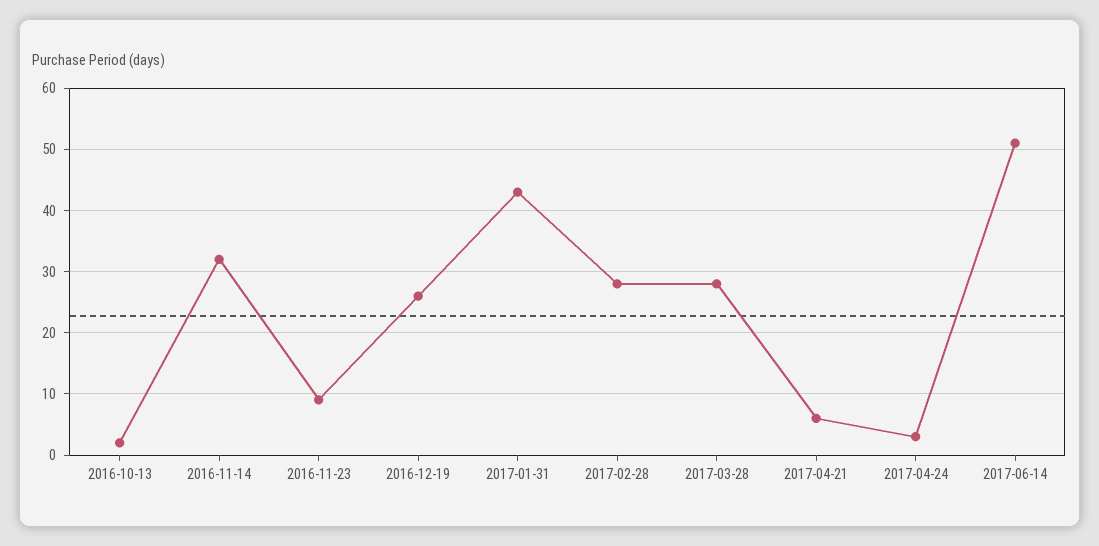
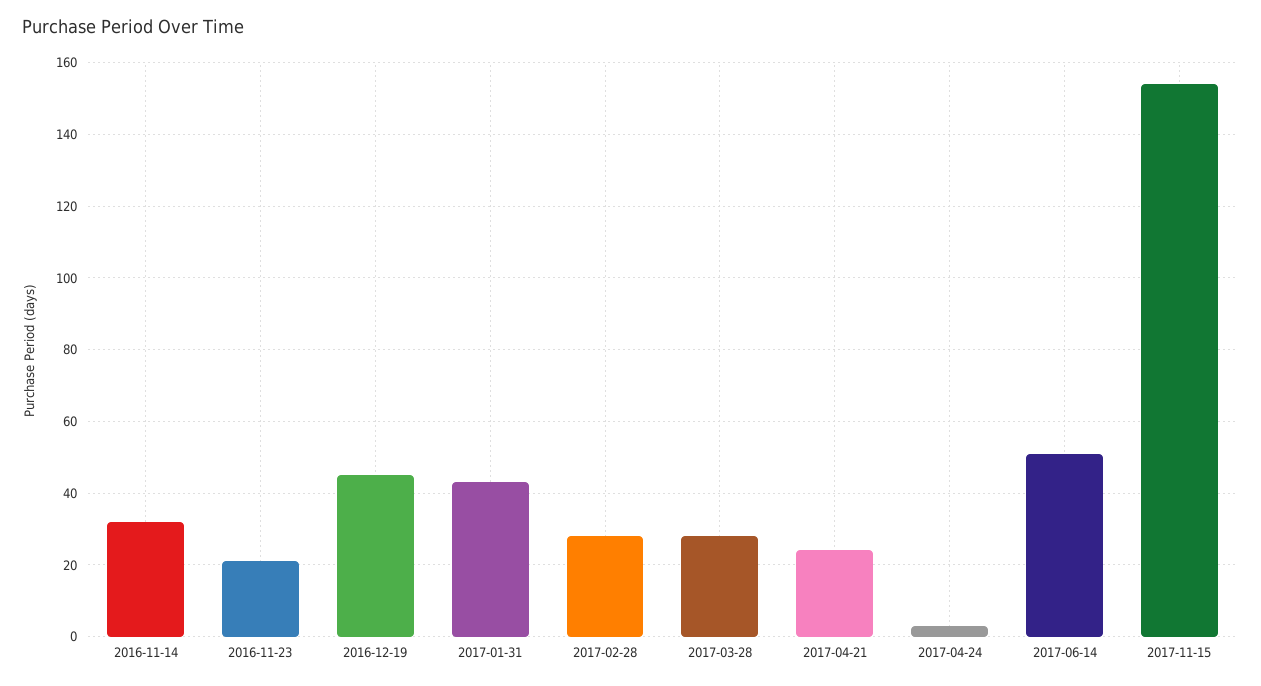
2016-10-13: 2 -> none
2016-11-23: 9 -> 20
2016-12-19: 26 -> 45
2017-04-21: 6 -> 25
2017-11-15: none -> 155

